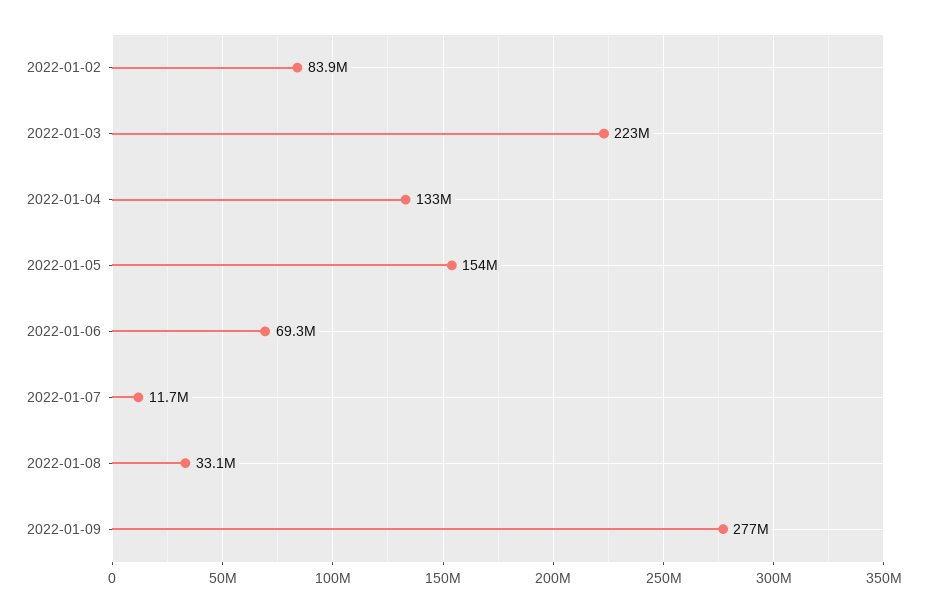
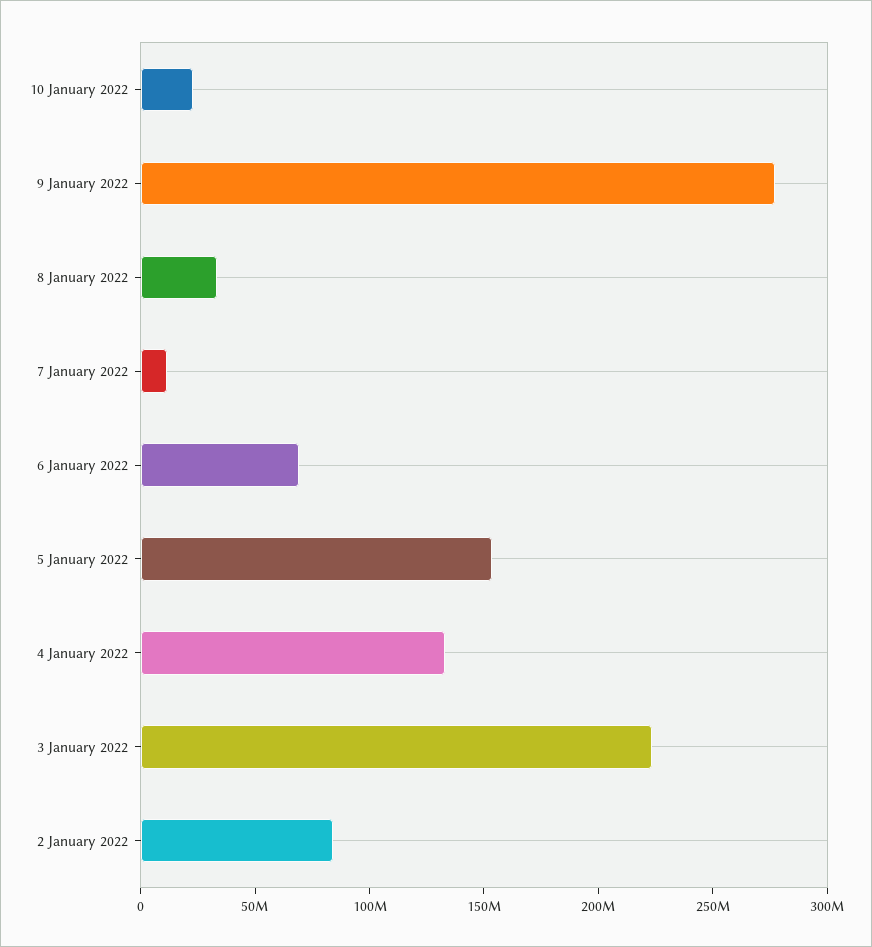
10 January 2022: none -> 20000000

